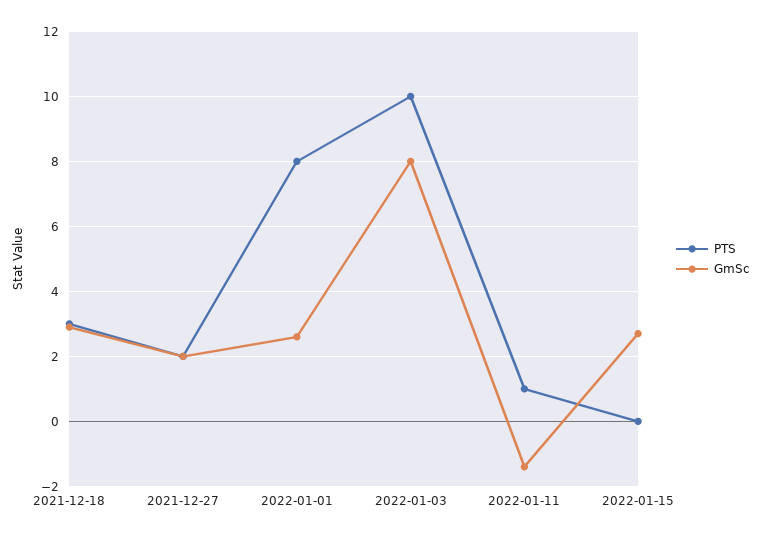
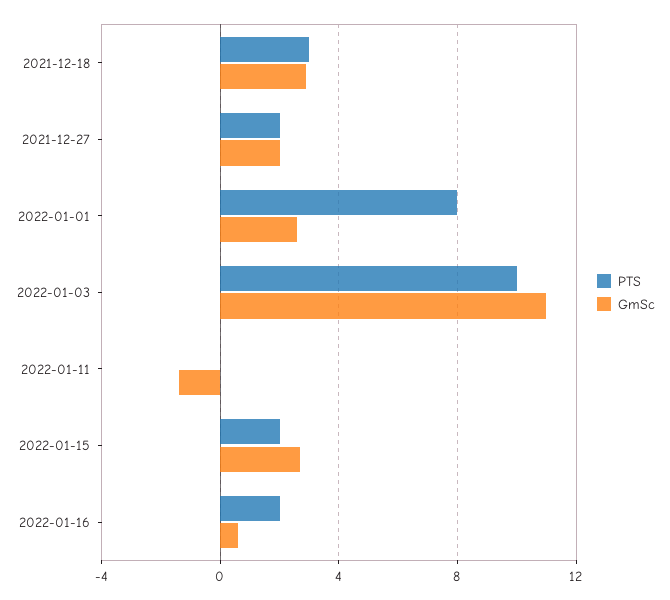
GmSc, 2022-01-03: 8 -> 11
PTS, 2022-01-11: 1 -> 0
PTS, 2022-01-15: 0 -> 2
PTS, 2022-01-16: none -> 2
GmSc, 2022-01-16: none -> 0.5

